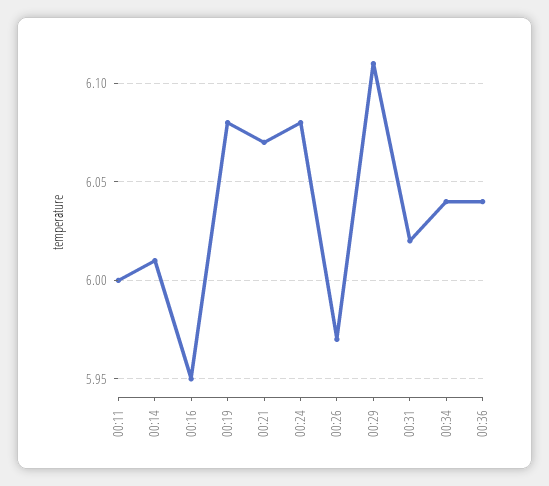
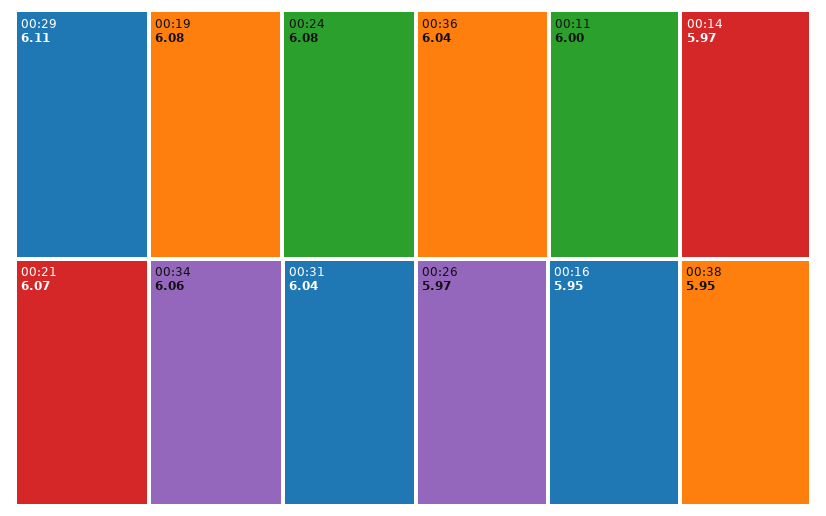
00:14: 6.01 -> 5.97
00:31: 6.02 -> 6.04
00:34: 6.04 -> 6.06
00:38: none -> 5.95

